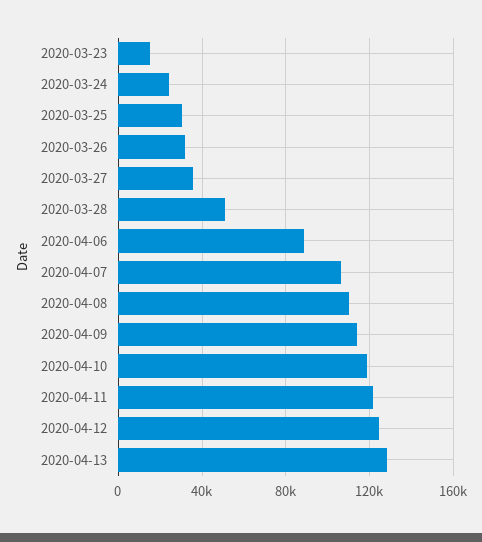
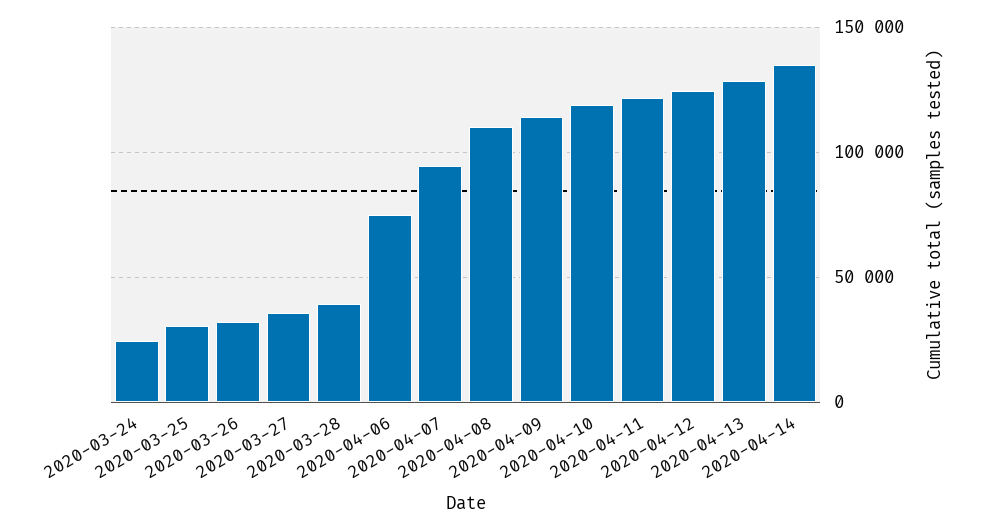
2020-03-23: 15000 -> none
2020-03-28: 50000 -> 40000
2020-04-06: 90000 -> 75000
2020-04-07: 105000 -> 95000
2020-04-14: none -> 135000

